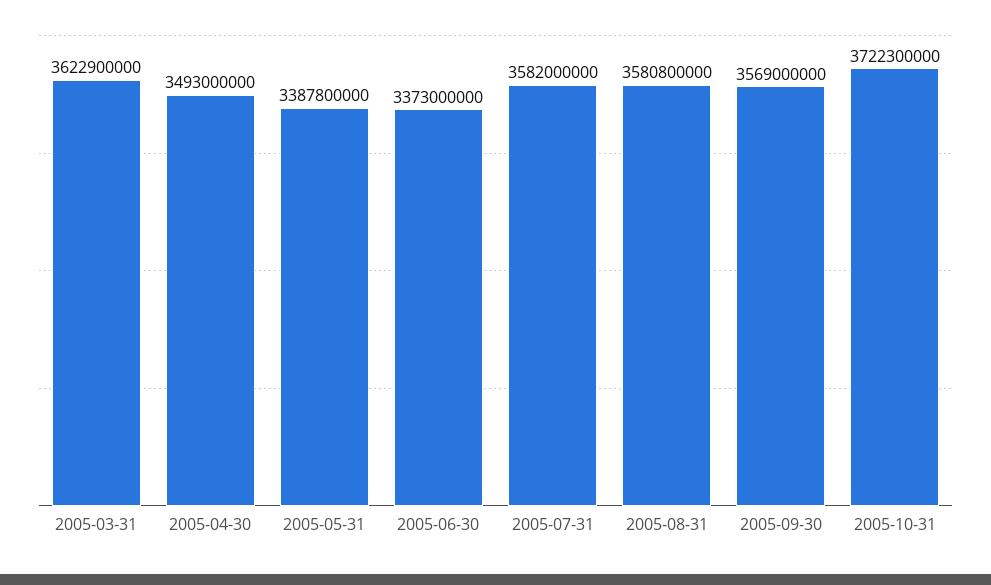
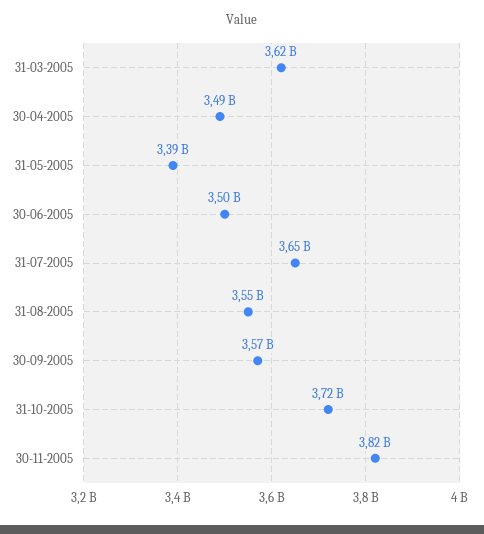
2005-06-30: 3373000000 -> 3500000000
2005-07-31: 3582000000 -> 3650000000
2005-08-31: 3580800000 -> 3550000000
30-11-2005: none -> 3820000000

